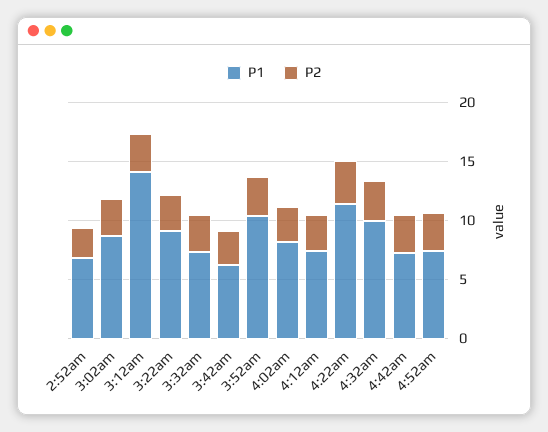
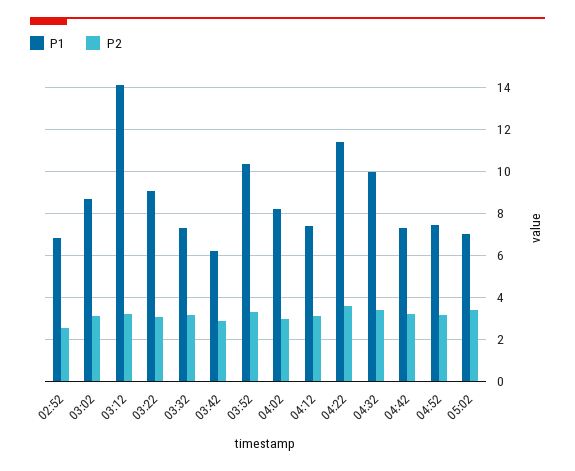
P1, 05:02: none -> 7
P2, 05:02: none -> 3.5

